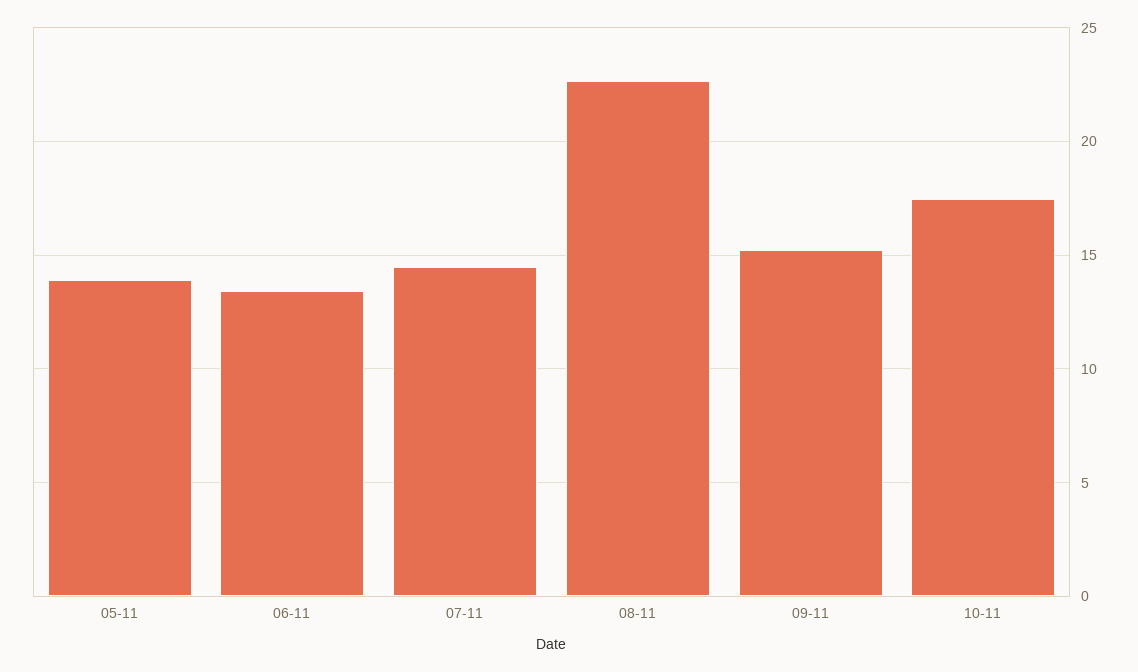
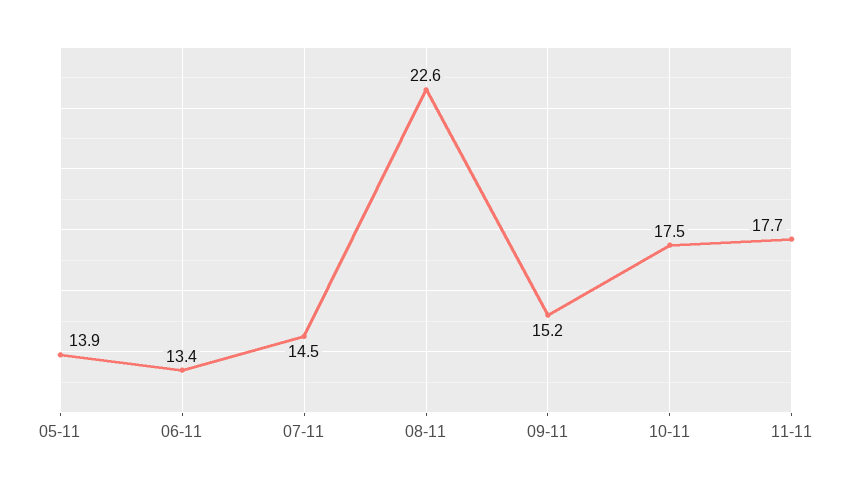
11-11: none -> 17.7

